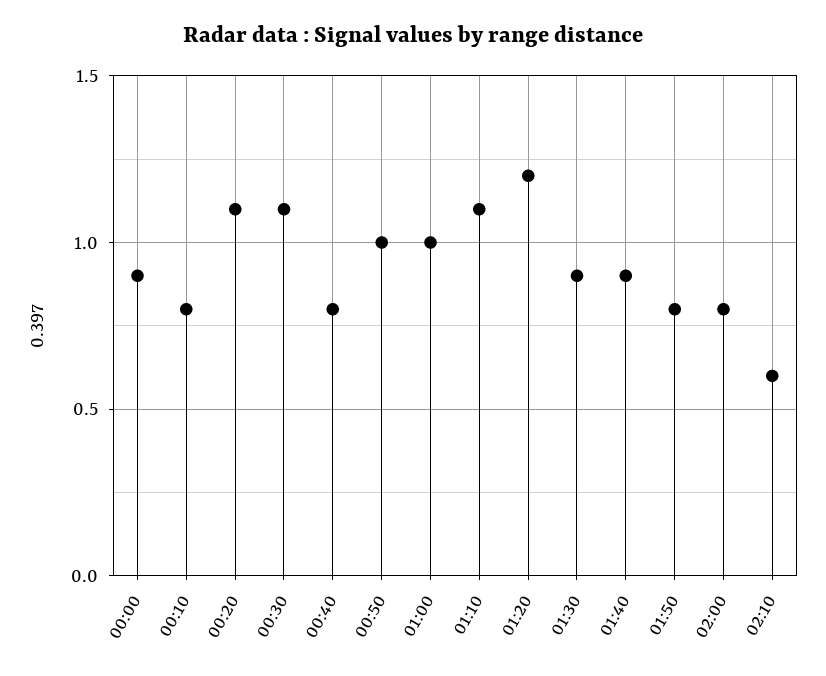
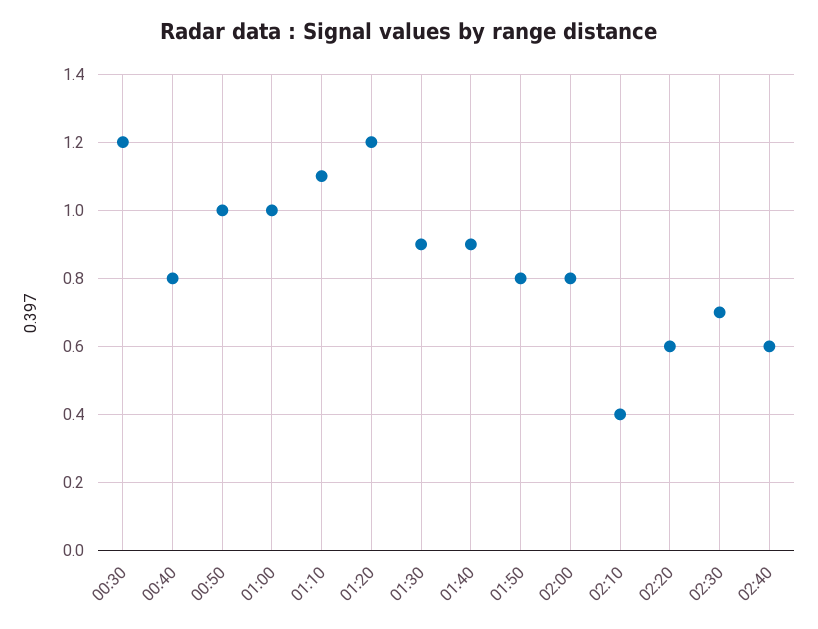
00:00: 0.9 -> none
00:10: 0.8 -> none
00:20: 1.1 -> none
00:30: 1.1 -> 1.2
02:10: 0.6 -> 0.4
02:20: none -> 0.6
02:30: none -> 0.7
02:40: none -> 0.6

